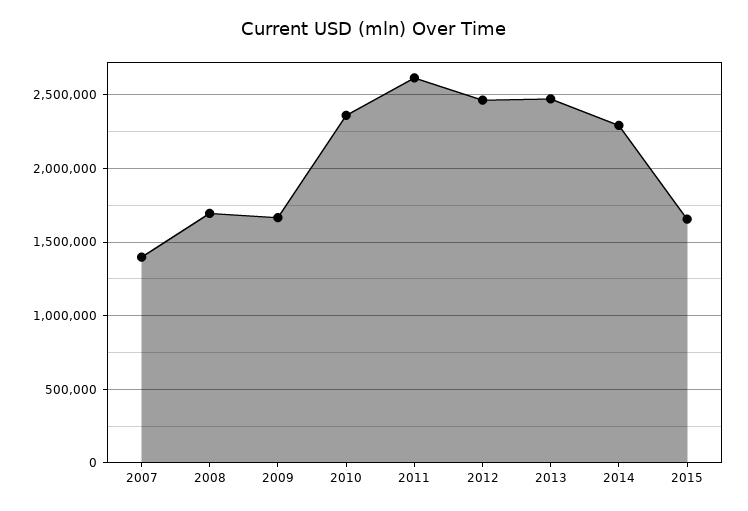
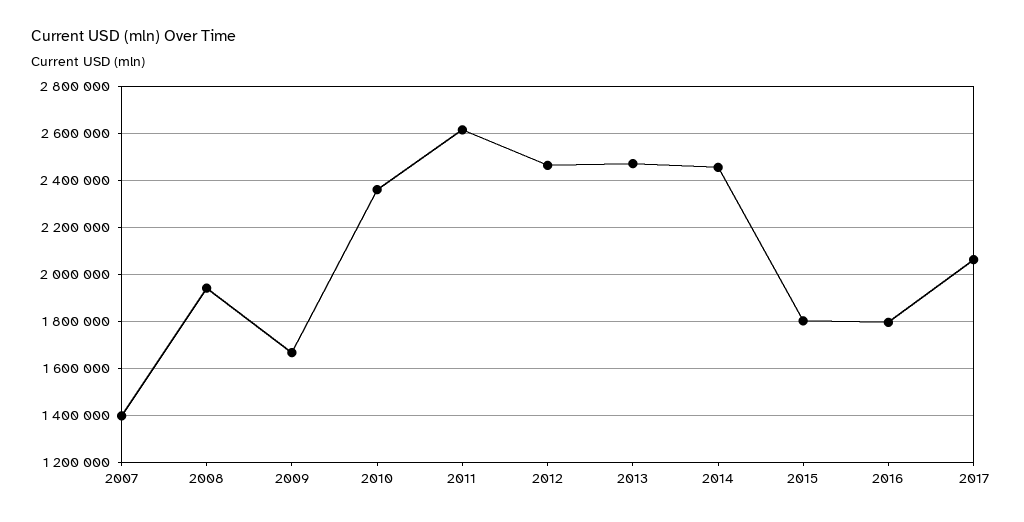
2008: 1700000 -> 1950000
2014: 2300000 -> 2450000
2015: 1650000 -> 1800000
2016: none -> 1800000
2017: none -> 2050000

